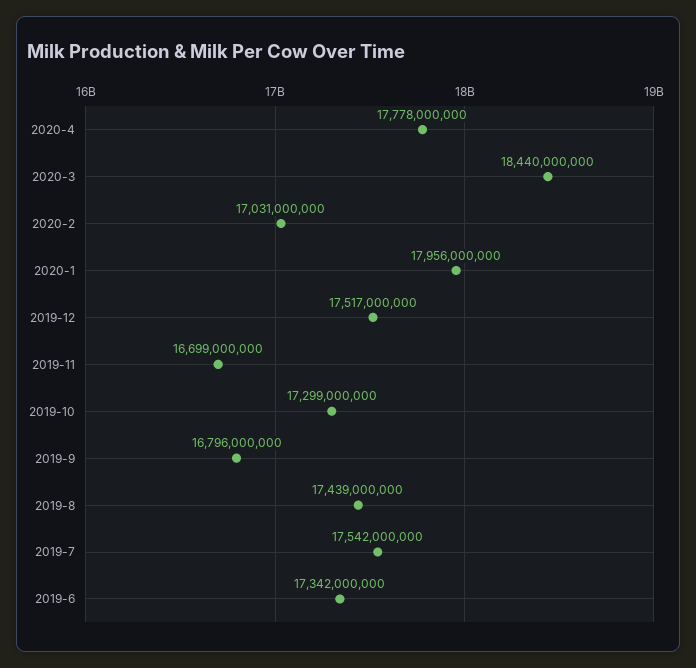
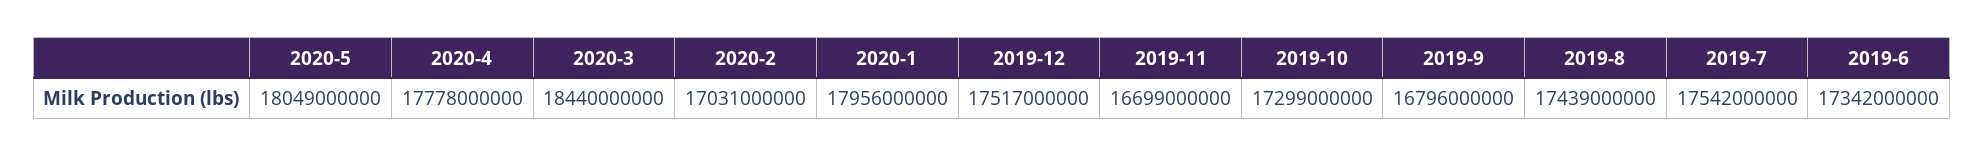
2020-5: none -> 18049000000

